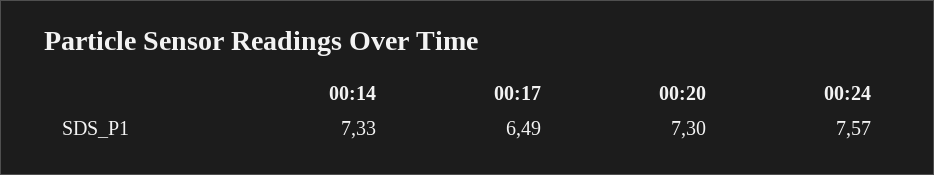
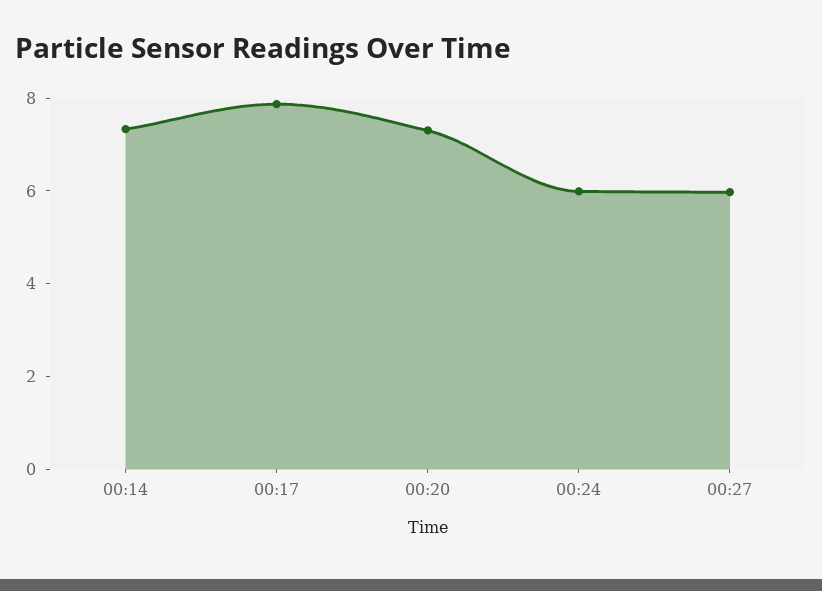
00:17: 6.49 -> 8
00:24: 7.57 -> 6
00:27: none -> 6

